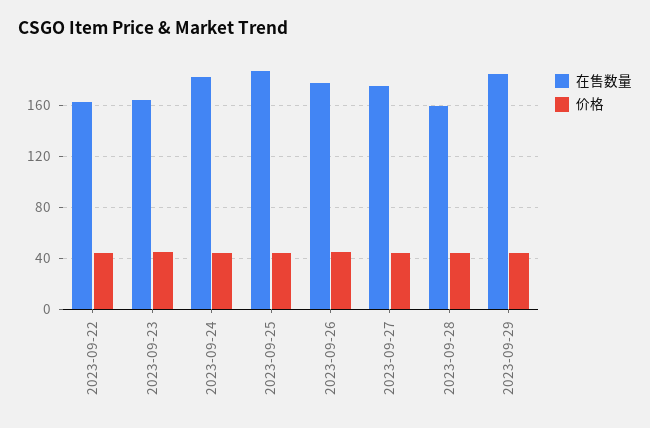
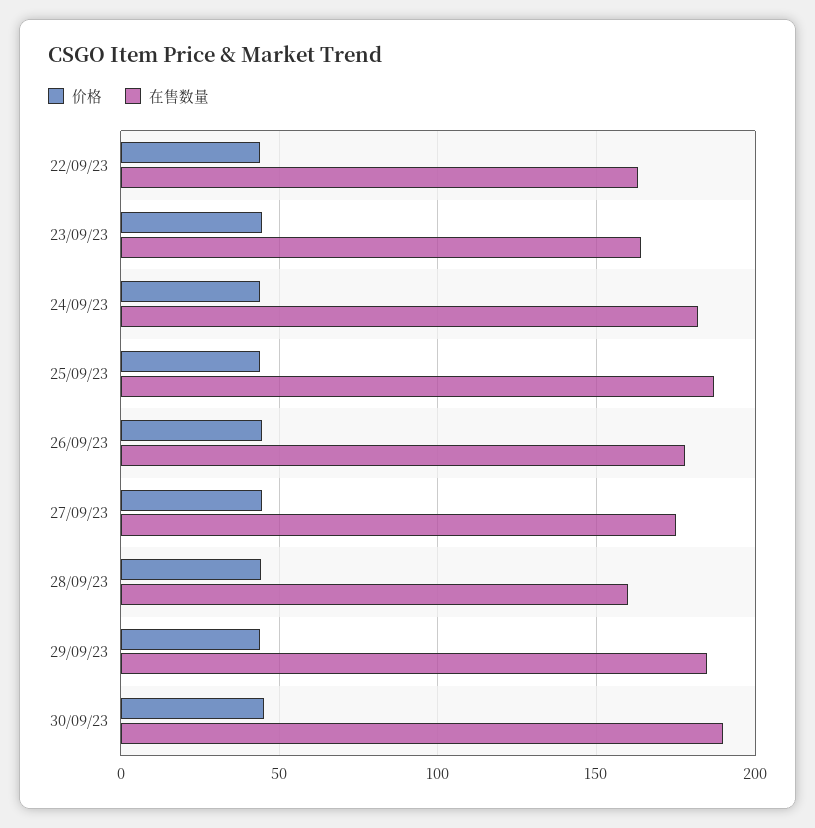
价格, 30/09/23: none -> 45
在售数量, 30/09/23: none -> 190

